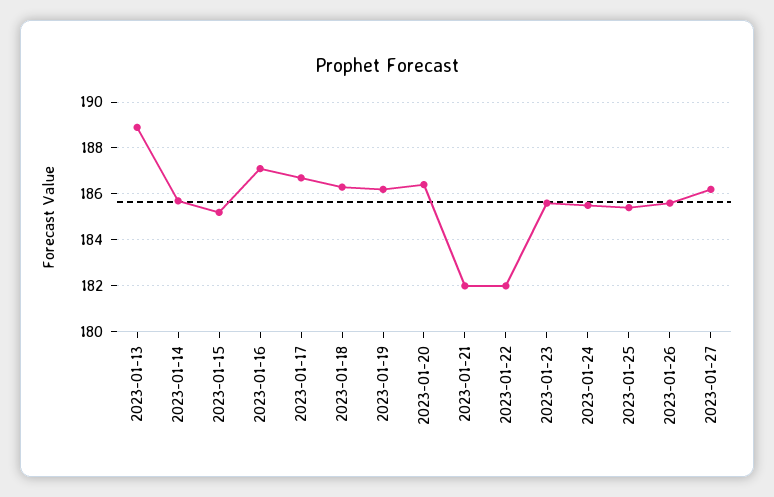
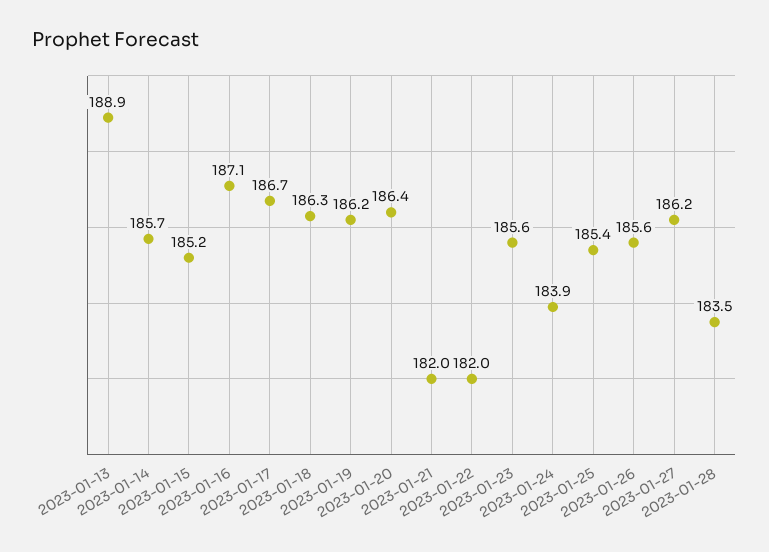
2023-01-24: 185.5 -> 183.9
2023-01-28: none -> 183.5

